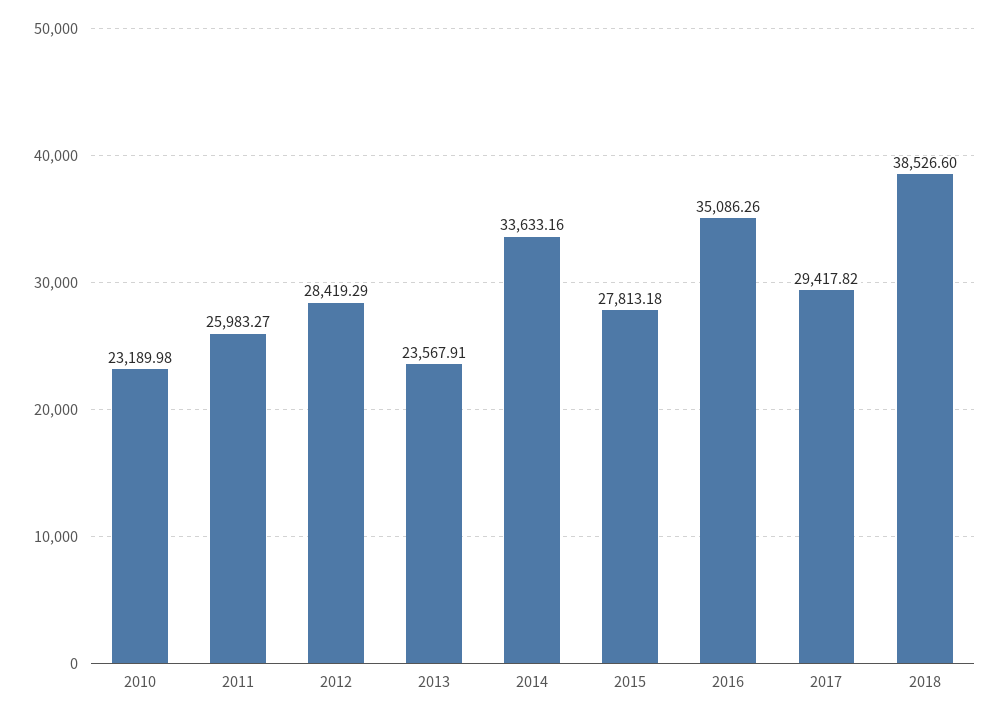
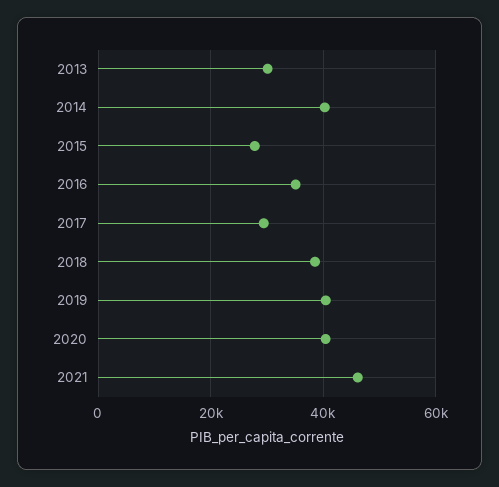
2010: 23189.98 -> none
2011: 25983.27 -> none
2012: 28419.29 -> none
2013: 23567.91 -> 30000
2014: 33633.16 -> 40000
2019: none -> 40000
2020: none -> 40000
2021: none -> 46000

